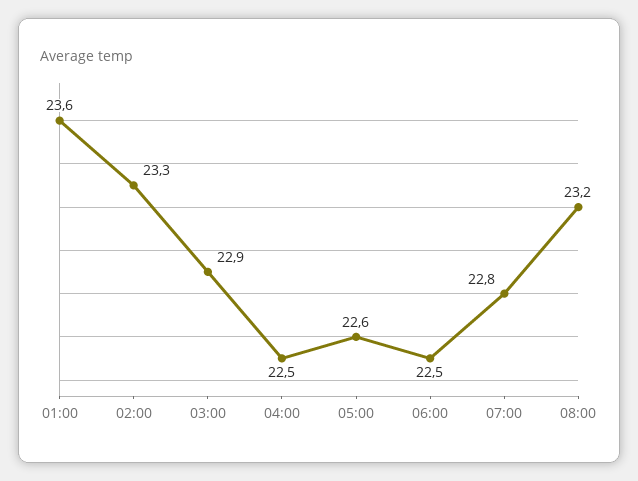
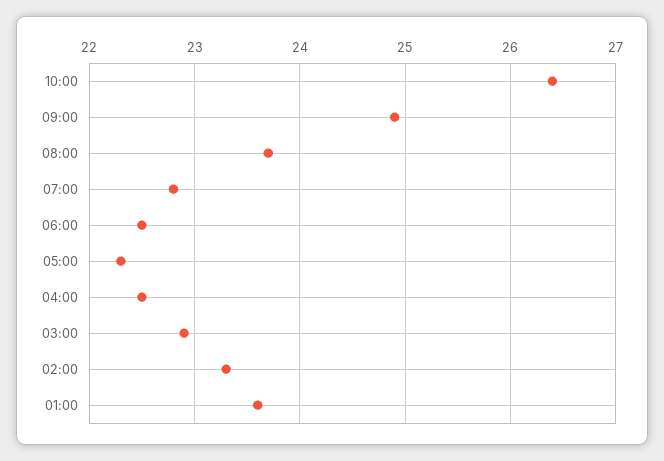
05:00: 22.6 -> 22.3
08:00: 23.2 -> 23.7
10:00: none -> 26.4
09:00: none -> 24.9

